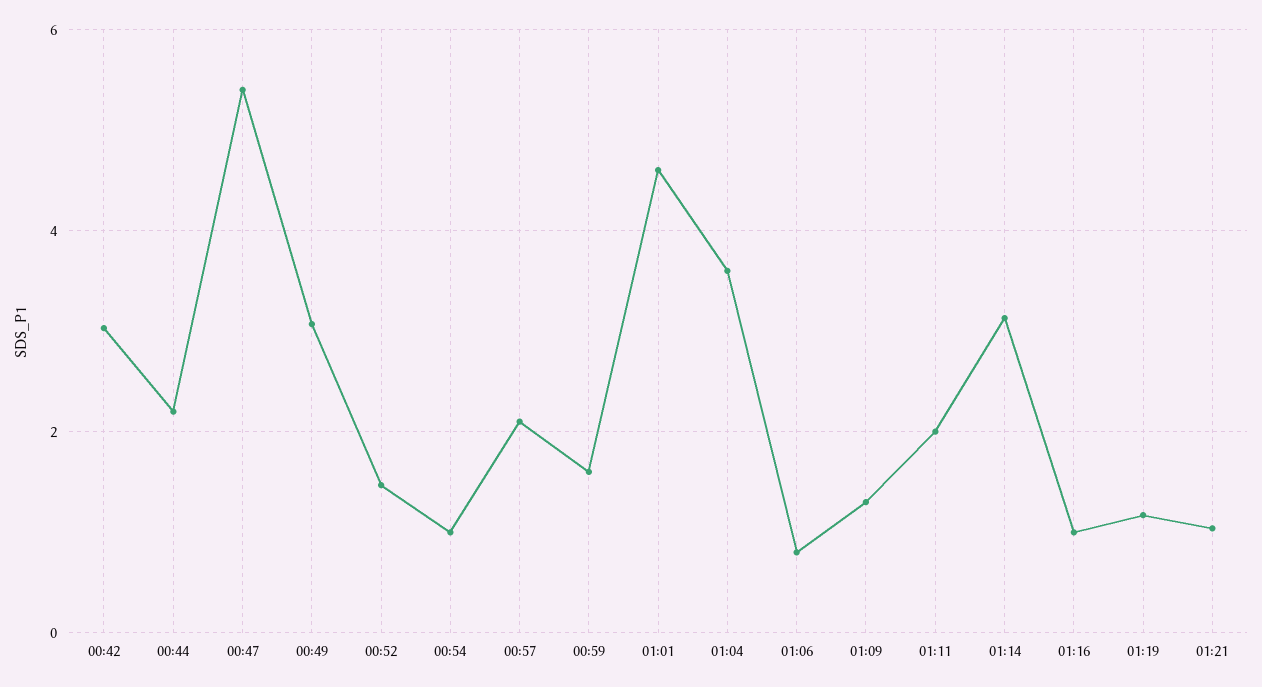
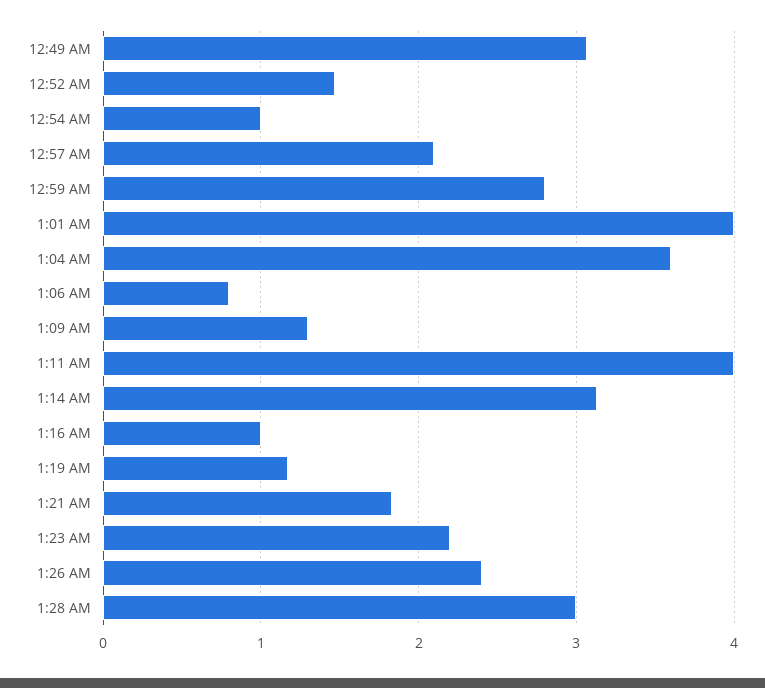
00:42: 3 -> none
00:44: 2.2 -> none
00:47: 5.4 -> none
00:59: 1.6 -> 2.8
01:01: 4.6 -> 4
01:11: 2 -> 4
01:21: 1 -> 1.8
1:23 AM: none -> 2.2
1:26 AM: none -> 2.4
1:28 AM: none -> 3

